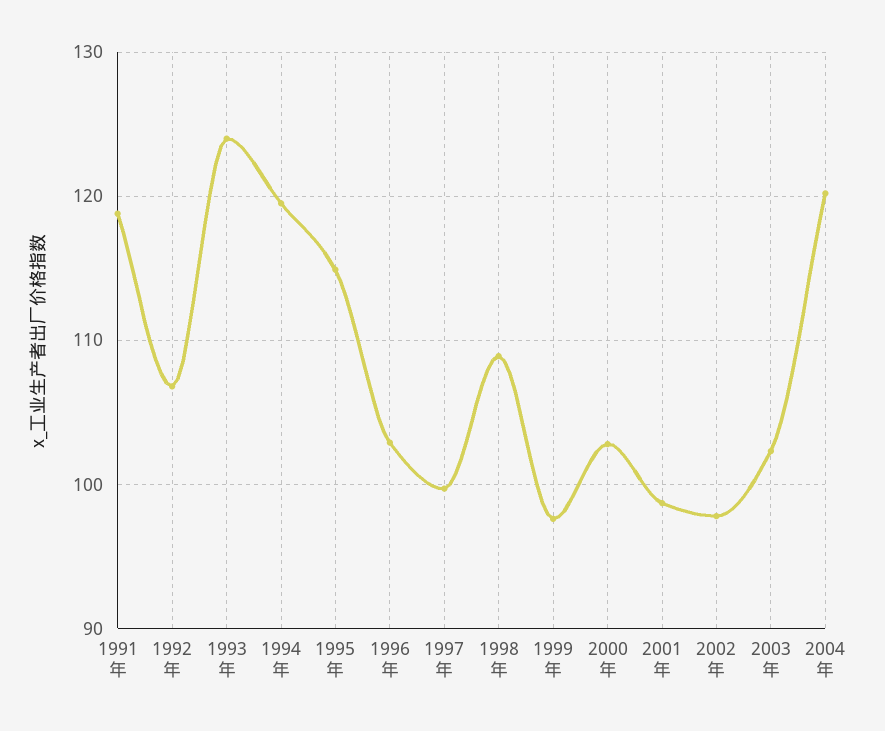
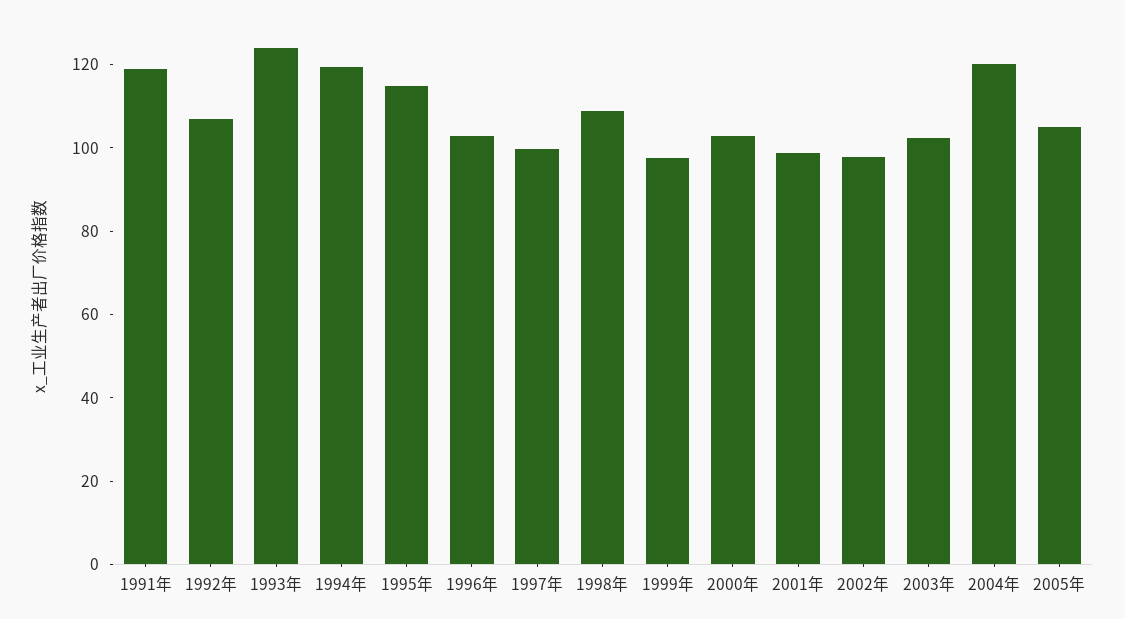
2005年: none -> 105

